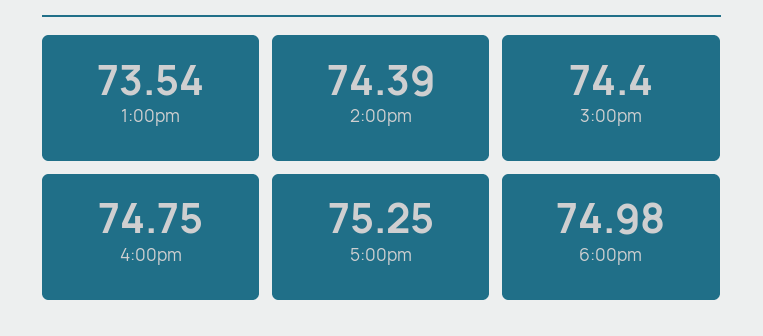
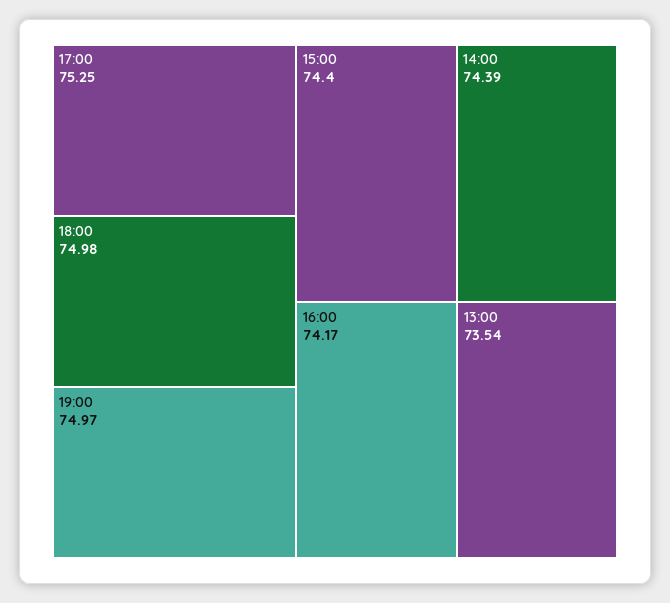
4:00pm: 74.75 -> 74.17
19:00: none -> 74.97

